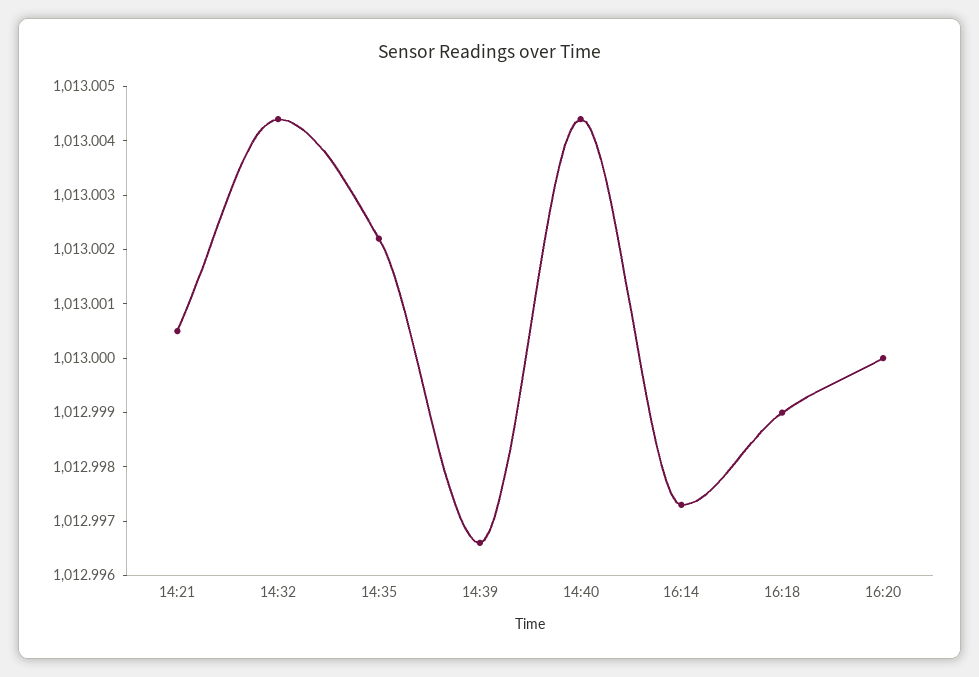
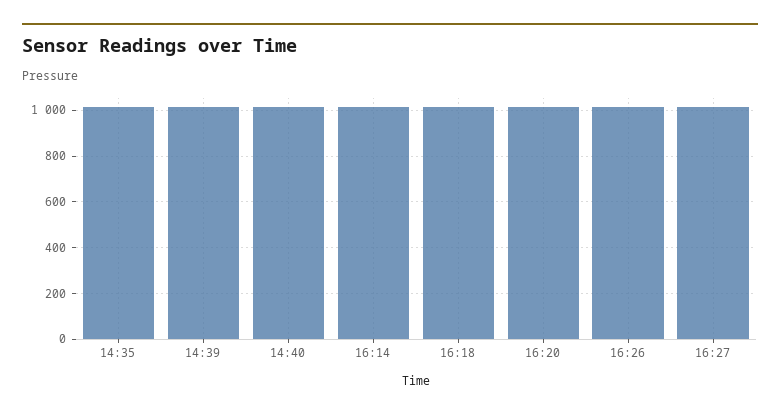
14:21: 1013.0005 -> none
14:32: 1013.0045 -> none
16:26: none -> 1000
16:27: none -> 1000

